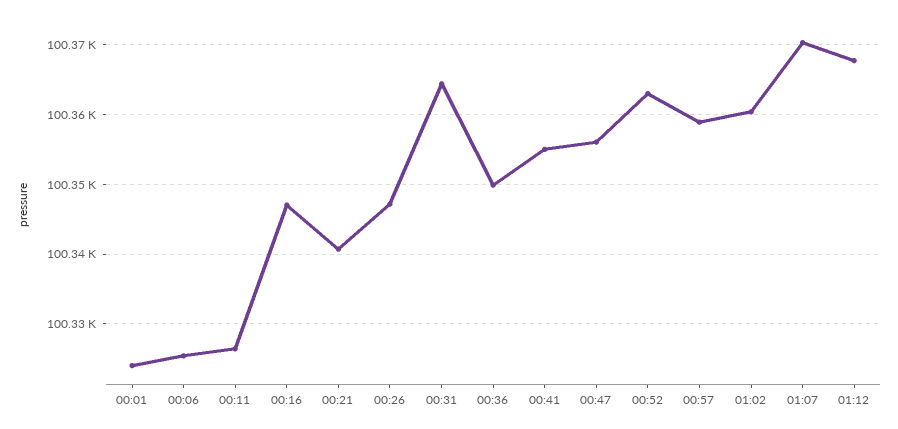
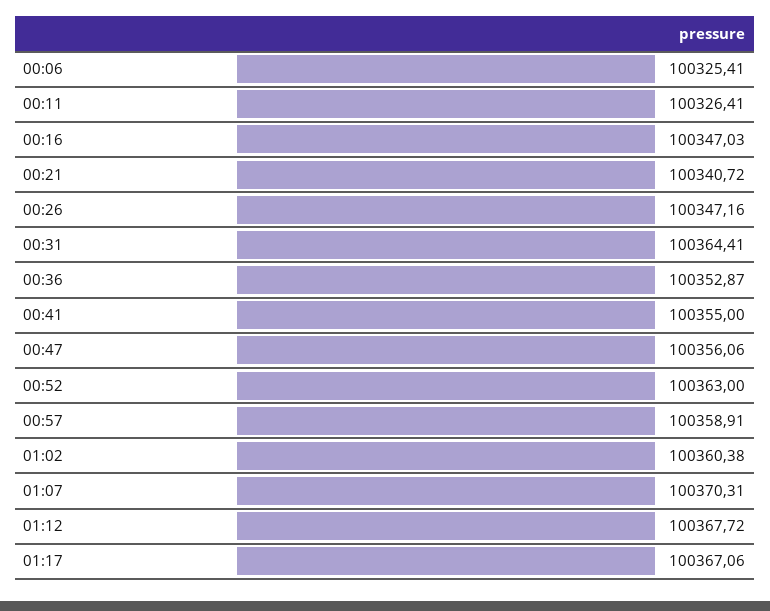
00:01: 100324 -> none
00:36: 100350 -> 100352.87
01:17: none -> 100367.06

